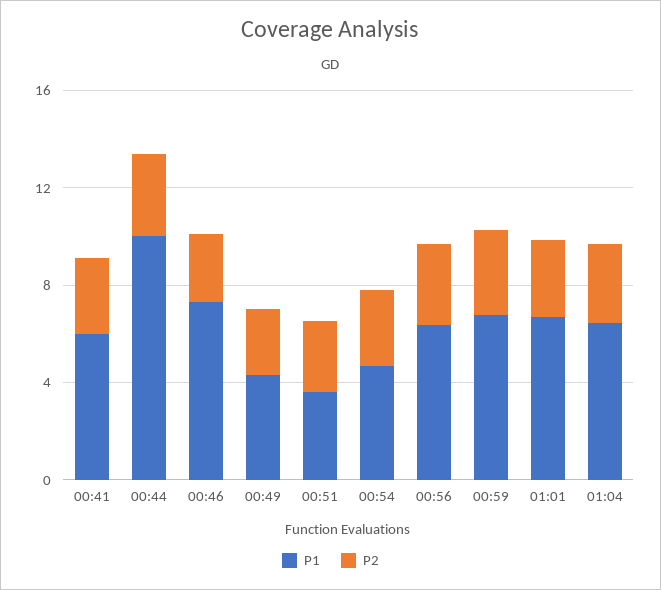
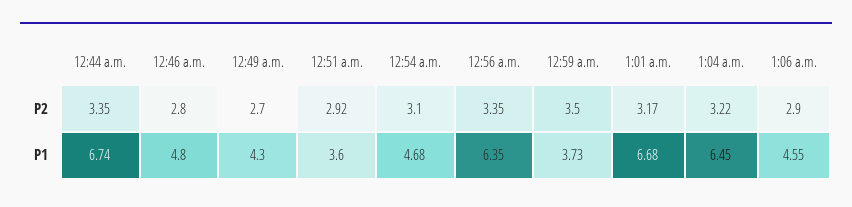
P1, 00:41: 6 -> none
P2, 00:41: 3 -> none
P1, 00:44: 10 -> 6.74
P1, 00:46: 7 -> 4.8
P1, 00:59: 7 -> 3.73
P2, 1:06 a.m.: none -> 2.9
P1, 1:06 a.m.: none -> 4.55

